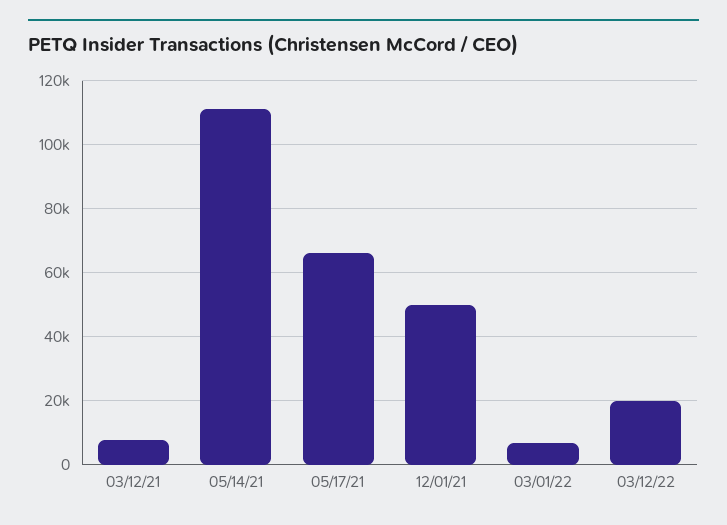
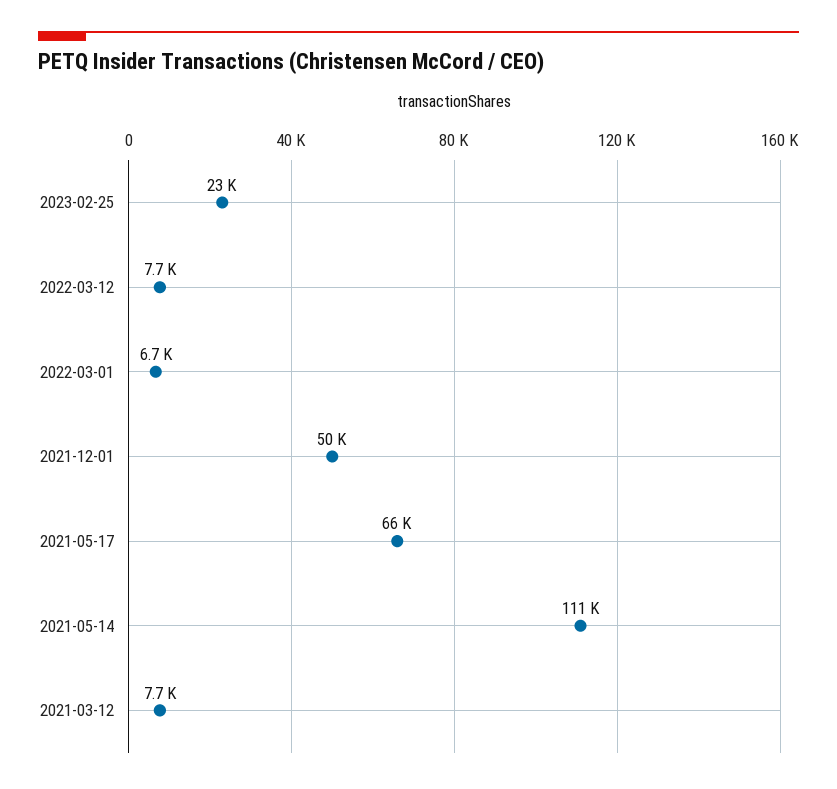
03/12/22: 20000 -> 7700
2023-02-25: none -> 23000

